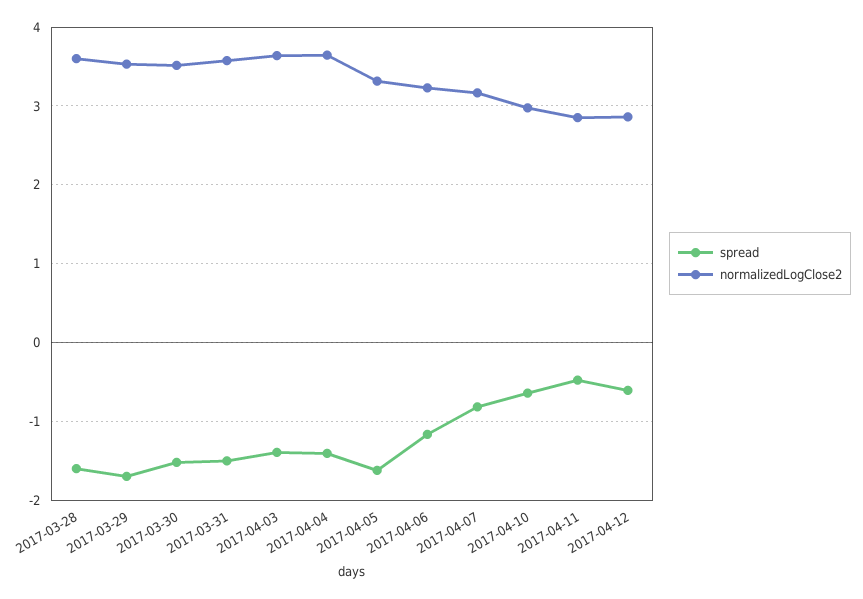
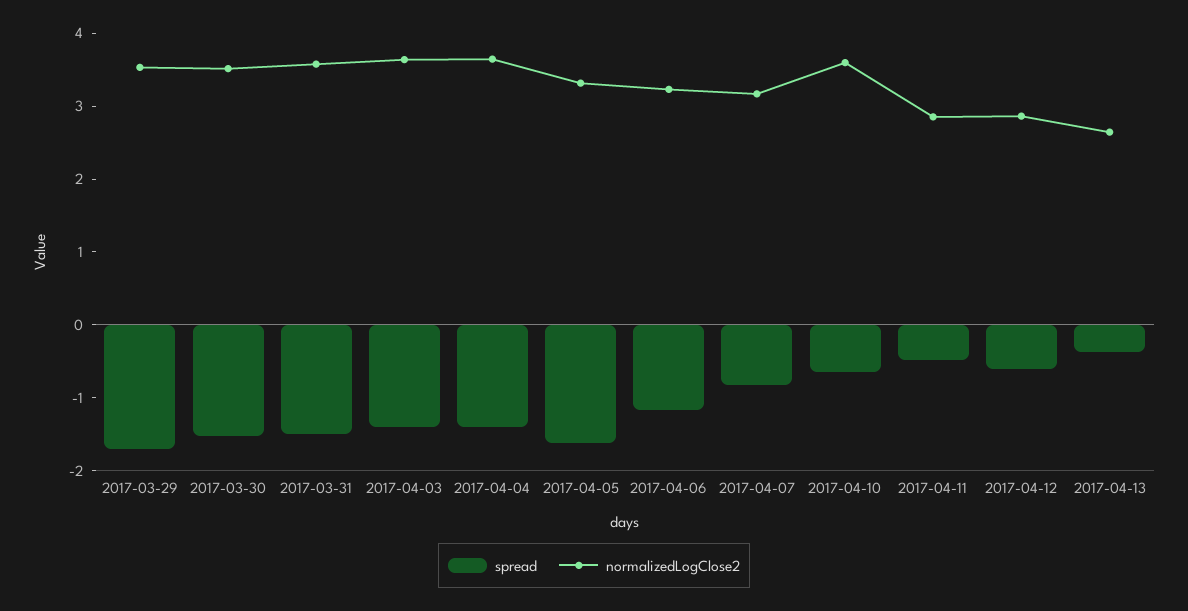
spread, 2017-03-28: -1.6 -> none
normalizedLogClose2, 2017-03-28: 3.6 -> none
normalizedLogClose2, 2017-04-10: 3 -> 3.6
spread, 2017-04-13: none -> -0.4
normalizedLogClose2, 2017-04-13: none -> 2.6

